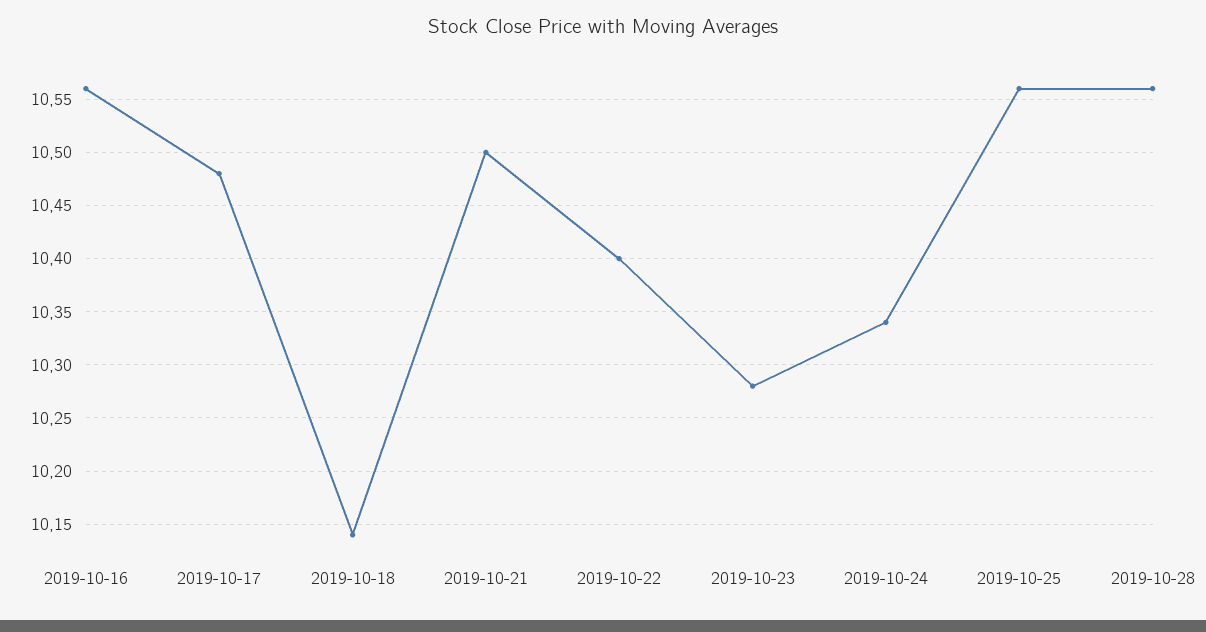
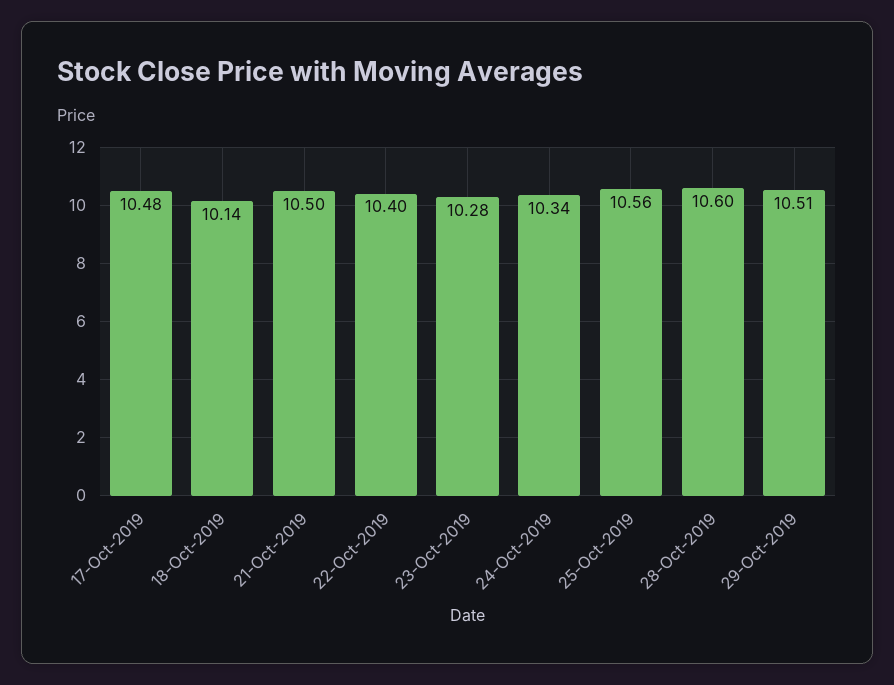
2019-10-16: 10.56 -> none
2019-10-28: 10.56 -> 10.6
29-Oct-2019: none -> 10.51

